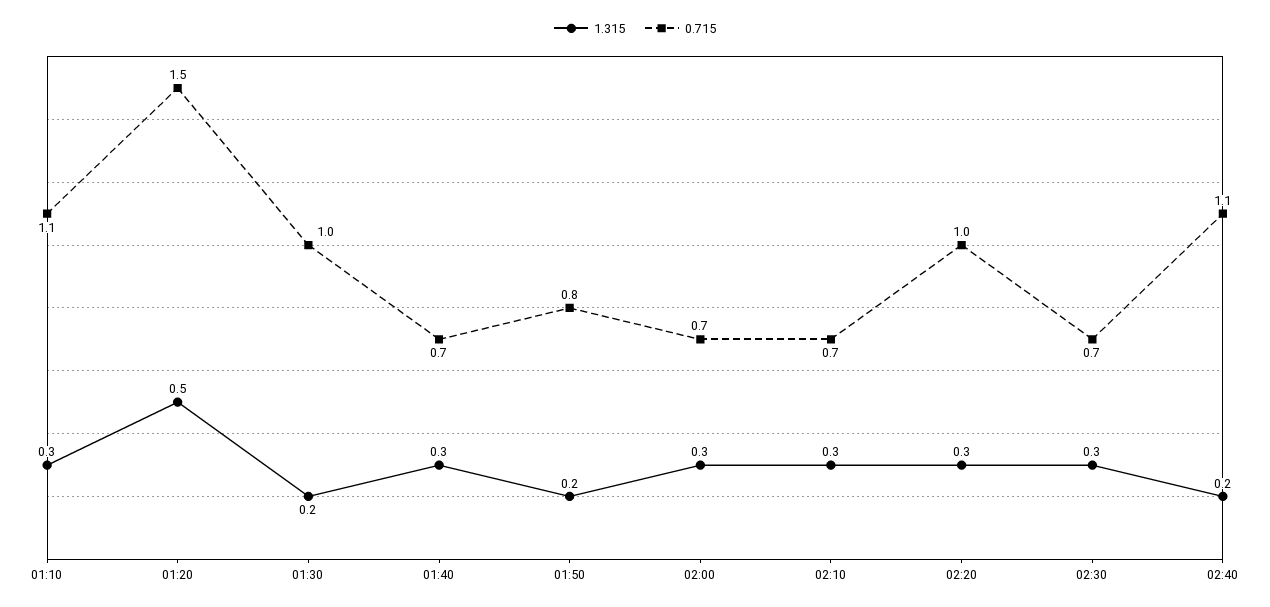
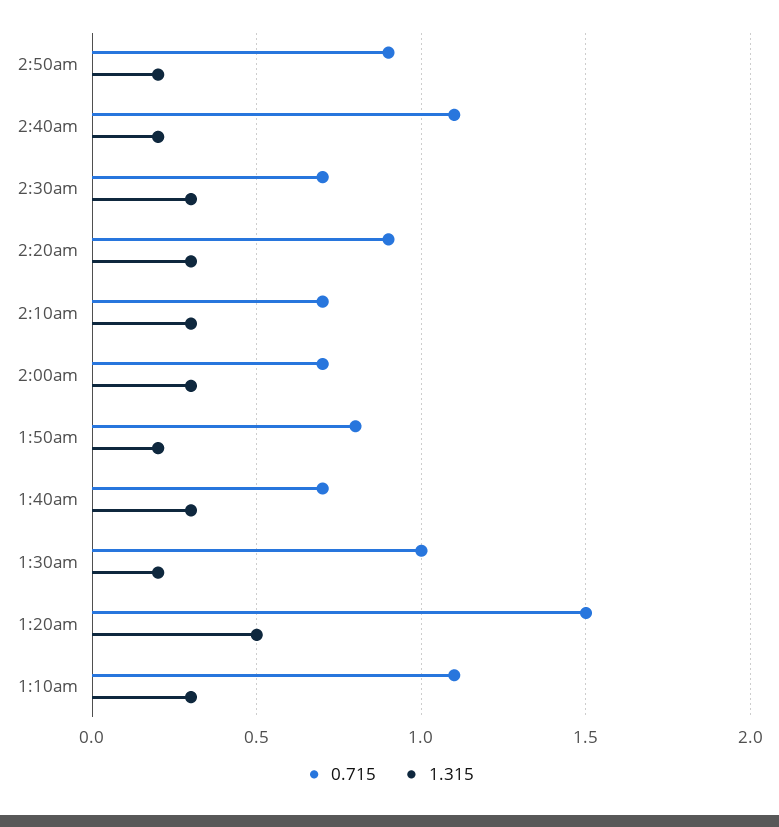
0.715, 02:20: 1 -> 0.9
0.715, 2:50am: none -> 0.9
1.315, 2:50am: none -> 0.2

